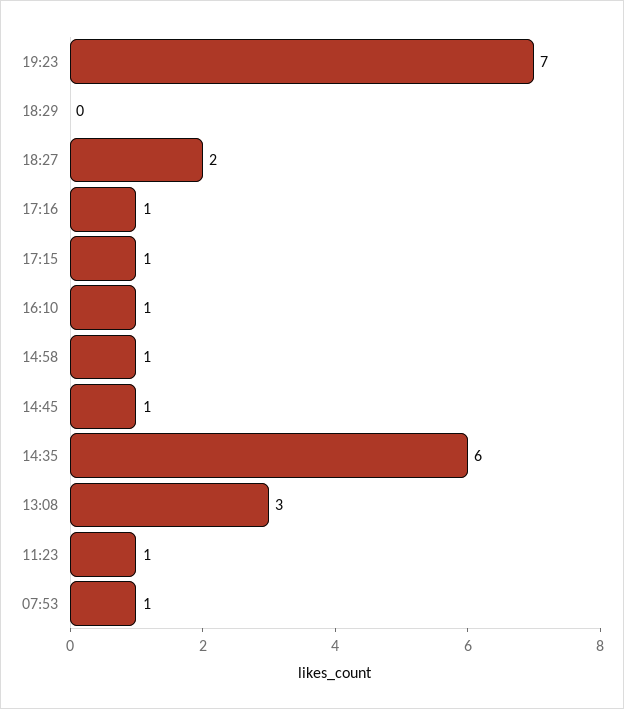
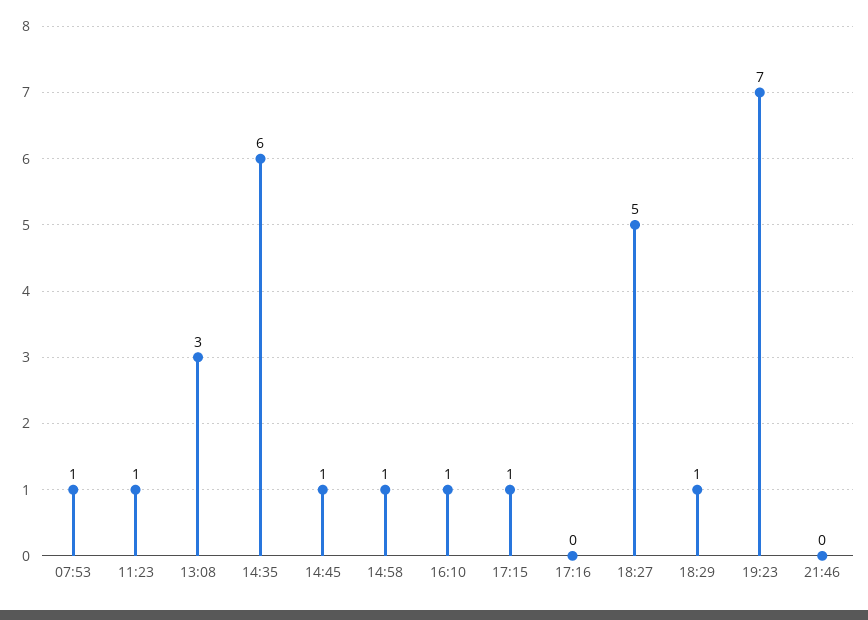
18:29: 0 -> 1
18:27: 2 -> 5
17:16: 1 -> 0
21:46: none -> 0

